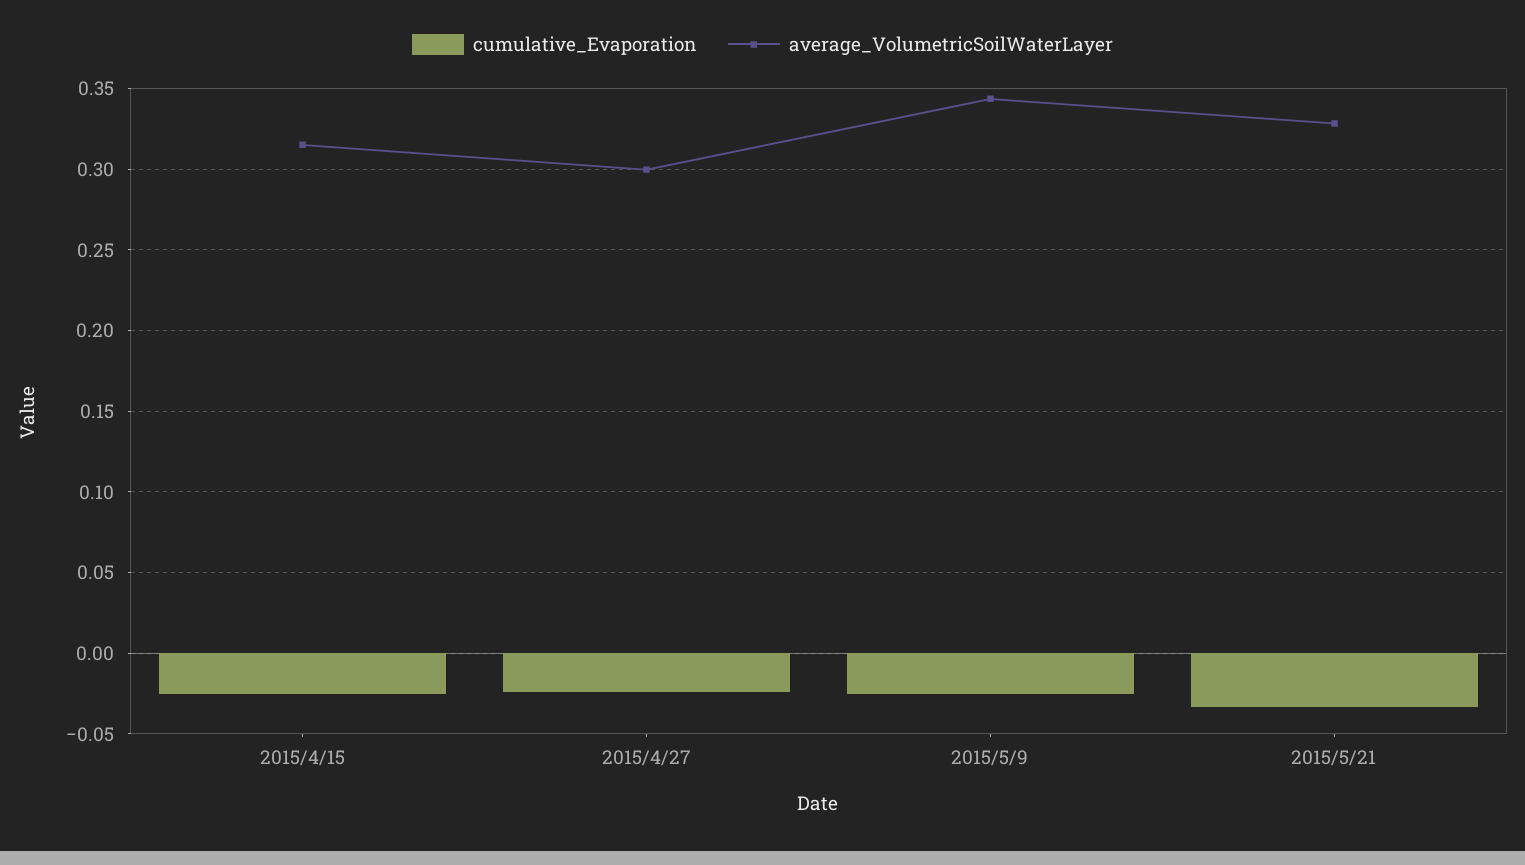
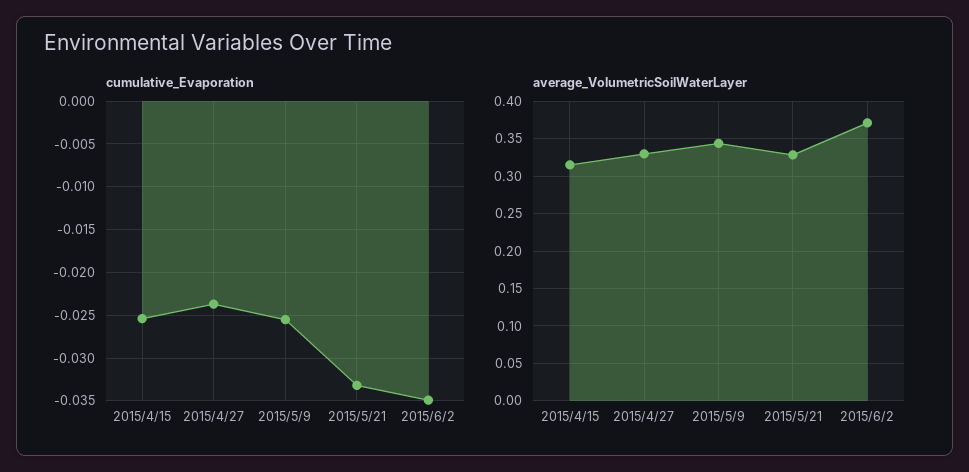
average_VolumetricSoilWaterLayer, 2015/4/27: 0.3 -> 0.33
cumulative_Evaporation, 2015/6/2: none -> -0.035
average_VolumetricSoilWaterLayer, 2015/6/2: none -> 0.37

